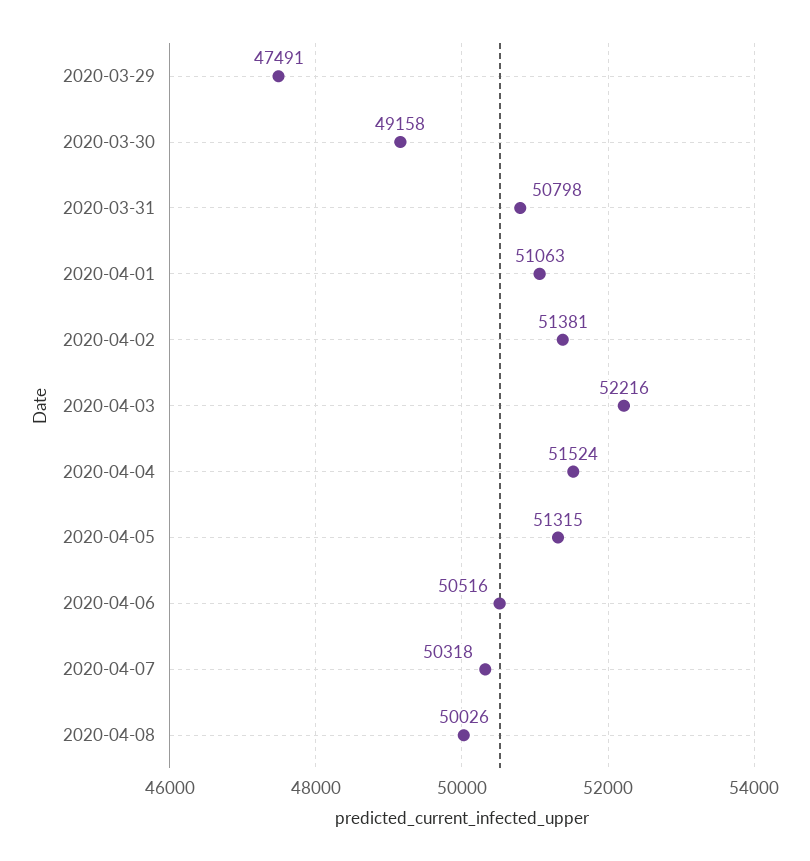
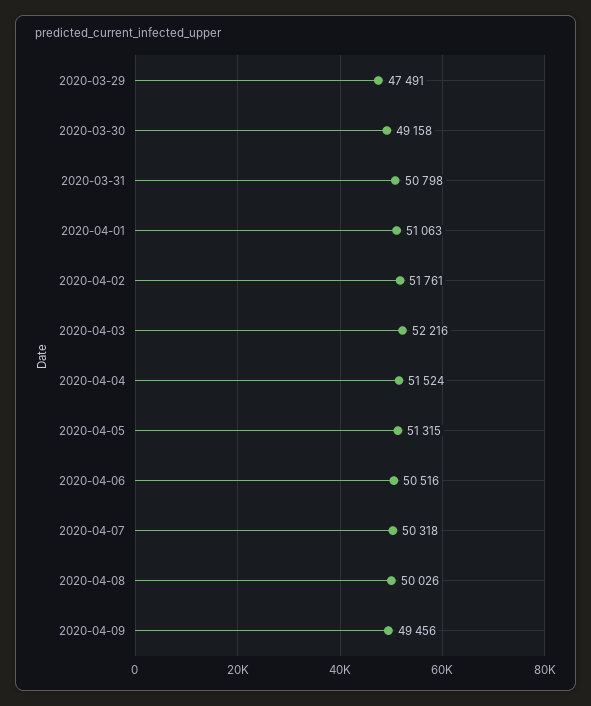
2020-04-02: 51381 -> 51761
2020-04-09: none -> 49456

